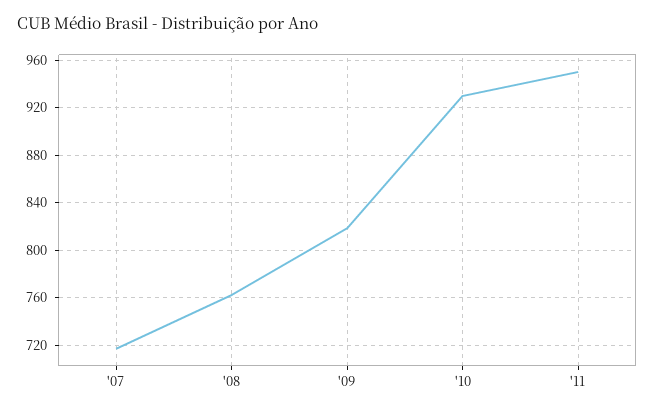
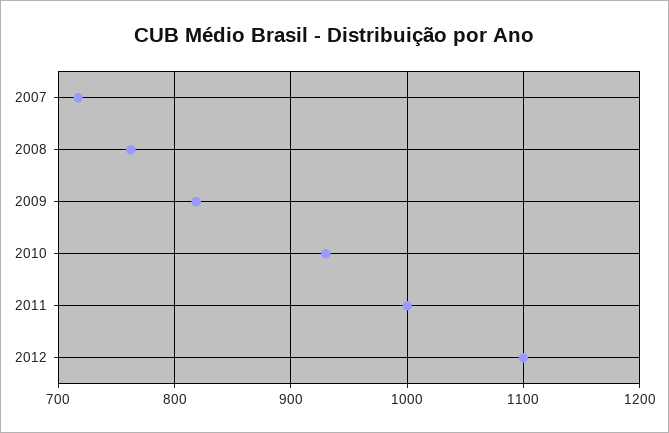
'11: 950 -> 1000
2012: none -> 1100

